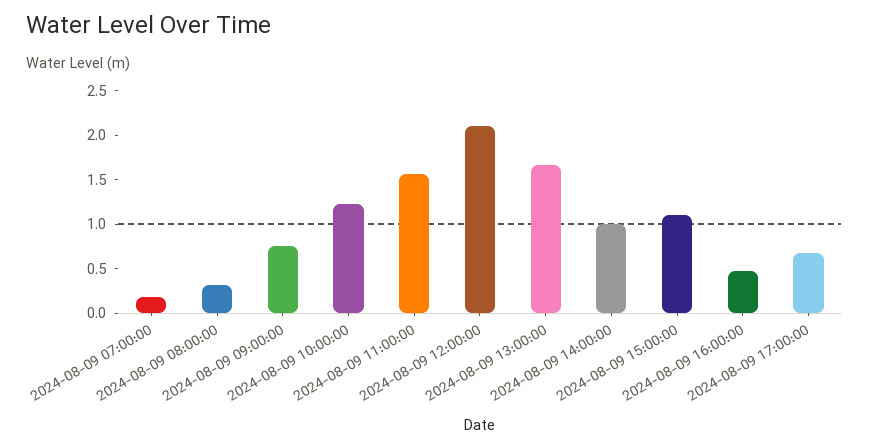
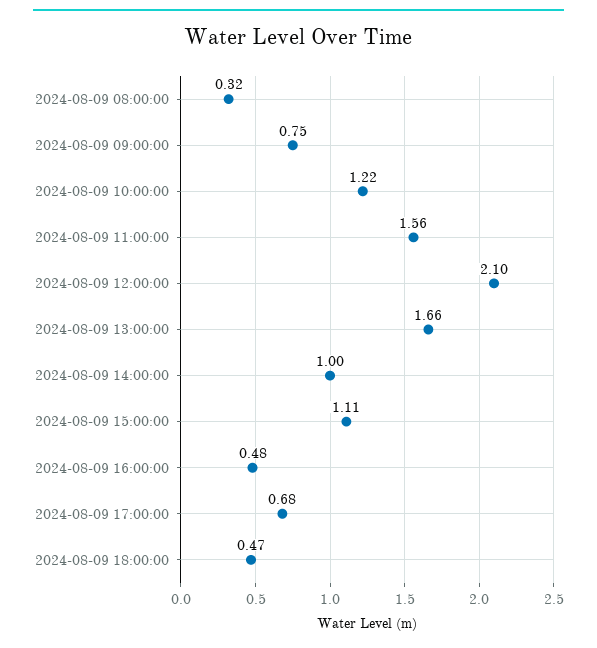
2024-08-09 07:00:00: 0.2 -> none
2024-08-09 18:00:00: none -> 0.47

